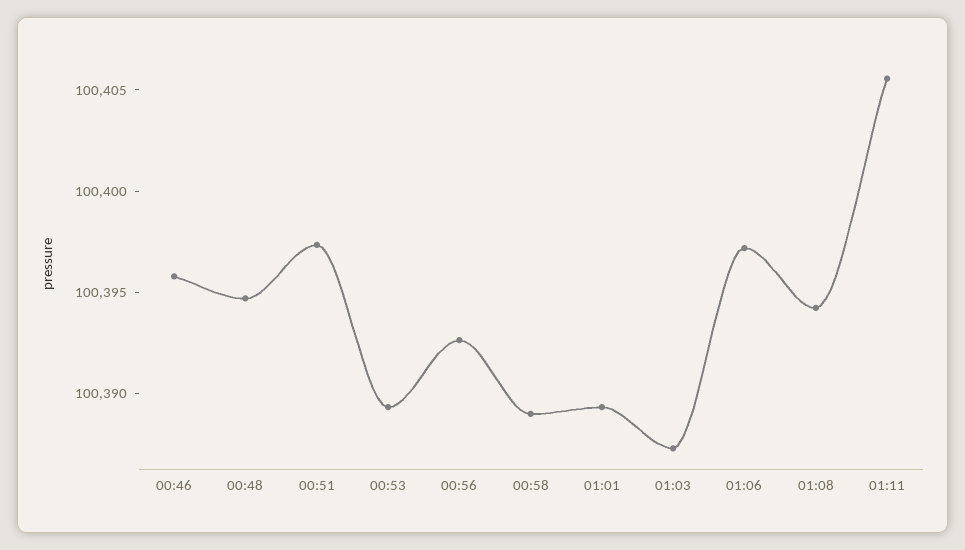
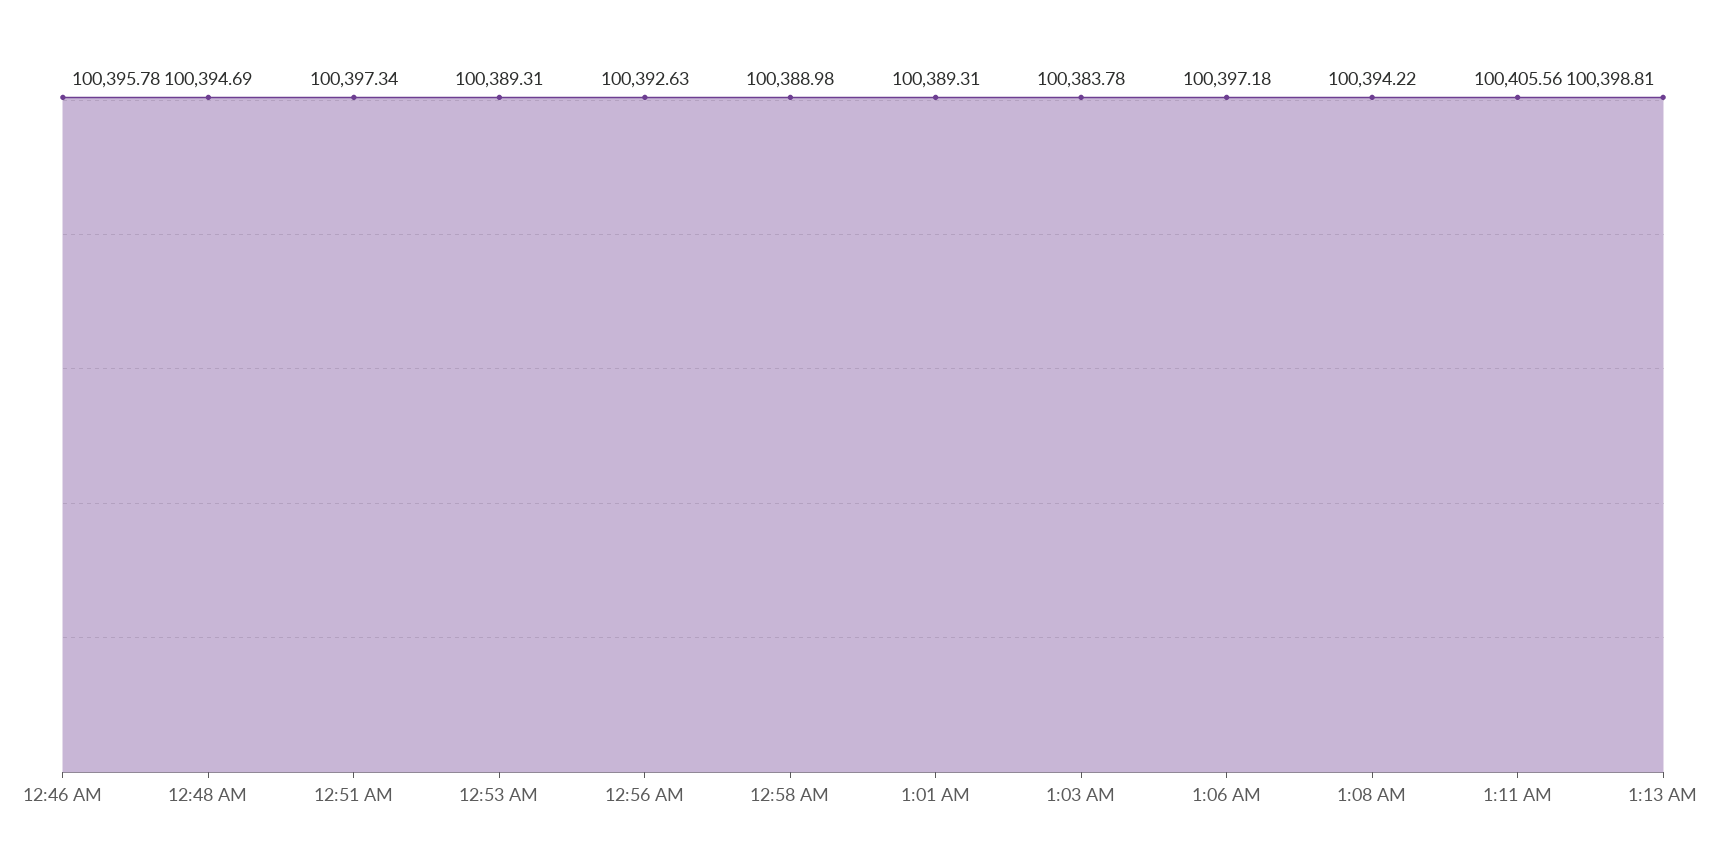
01:03: 100387 -> 100383.78
1:13 AM: none -> 100398.81

